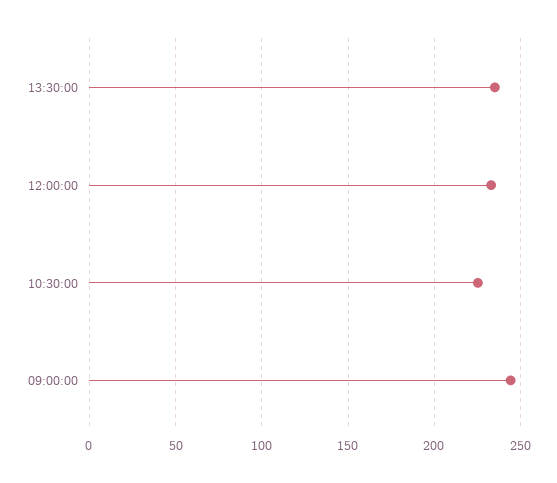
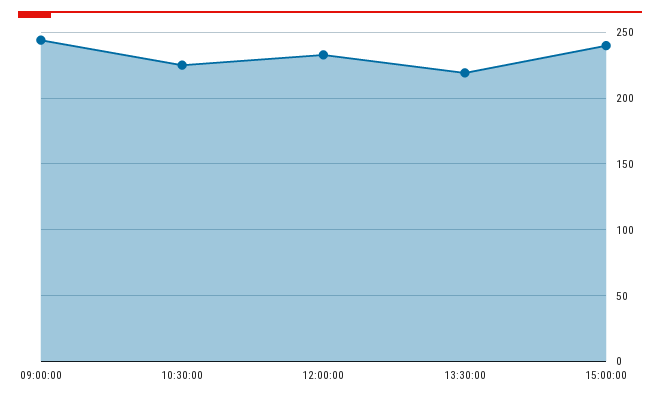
13:30:00: 235 -> 220
15:00:00: none -> 240

